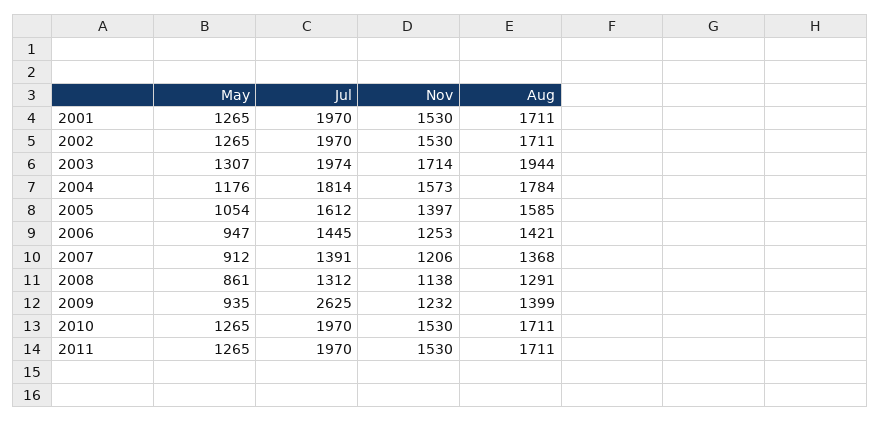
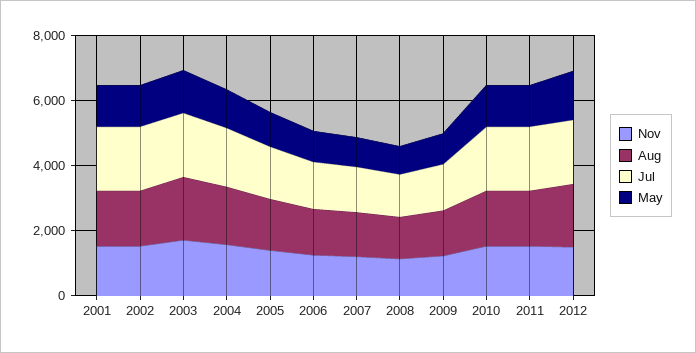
Jul, 2009: 2625 -> 1500
Nov, 2012: none -> 1500
Aug, 2012: none -> 2000
Jul, 2012: none -> 2000
May, 2012: none -> 1500

